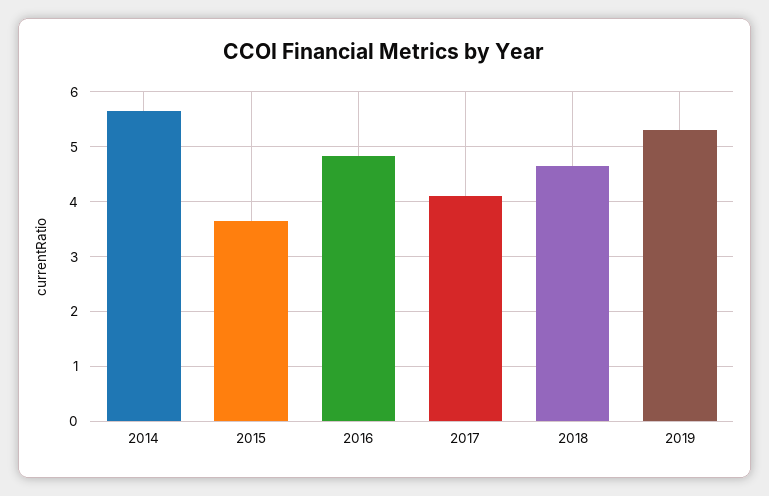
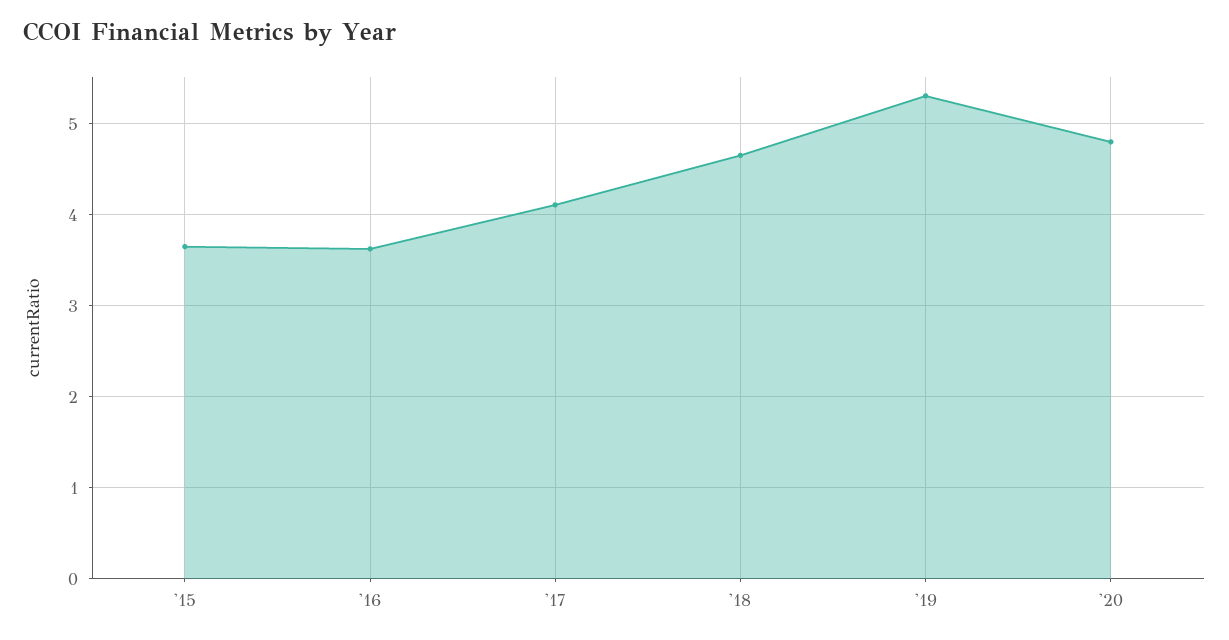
2014: 5.6 -> none
2016: 4.8 -> 3.6
'20: none -> 4.8

